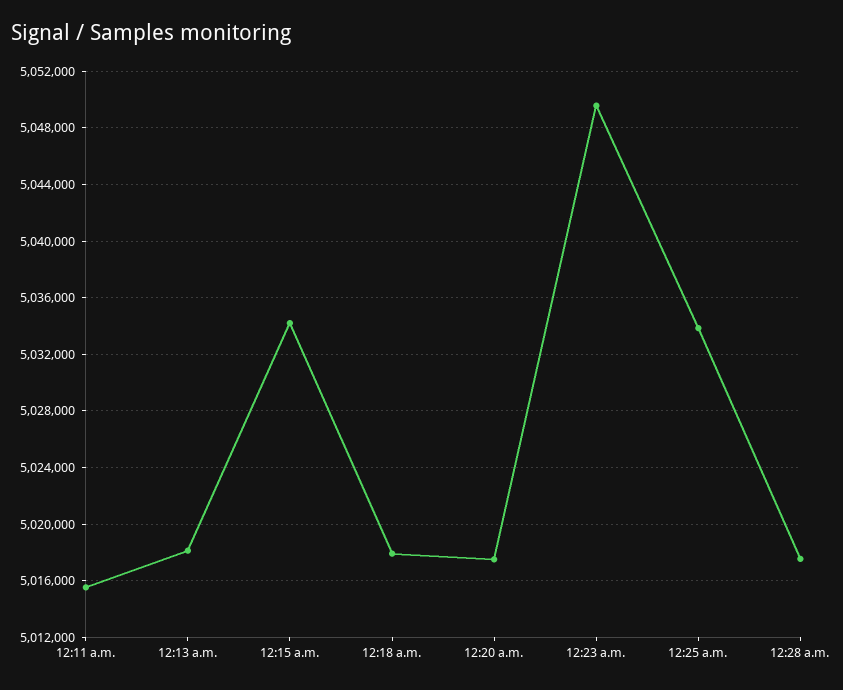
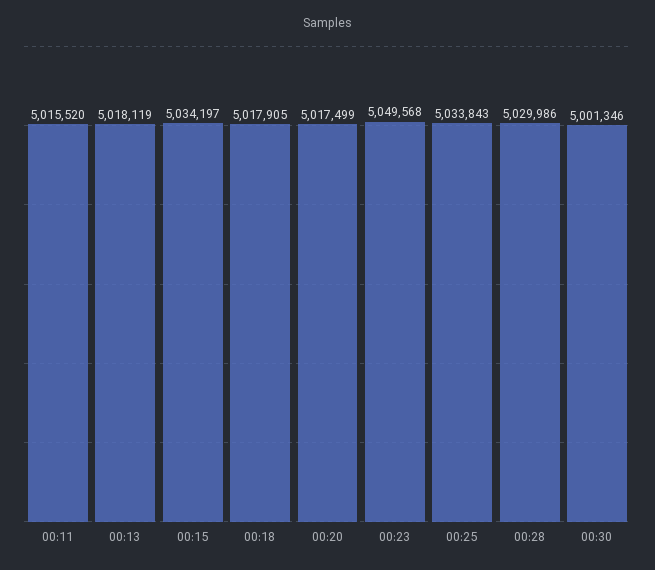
12:28 a.m.: 5017500 -> 5029986
00:30: none -> 5001346

